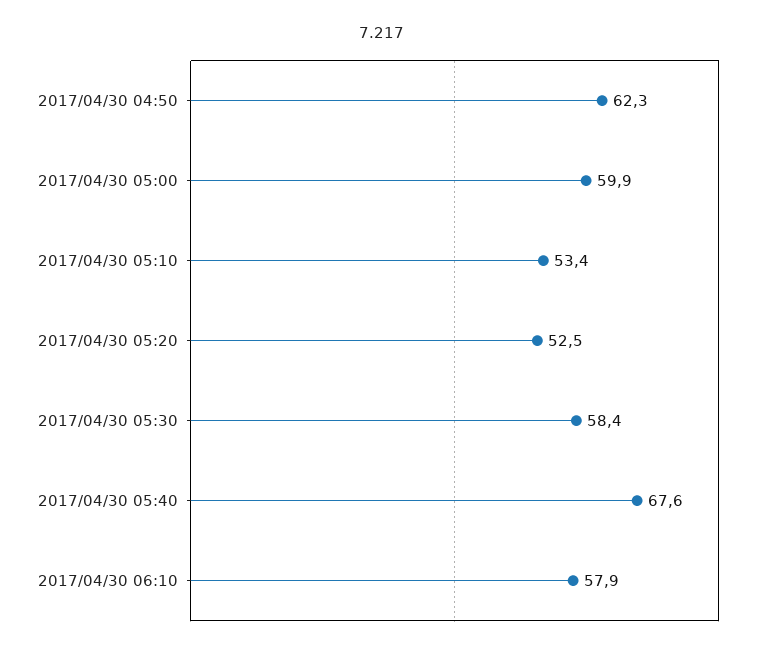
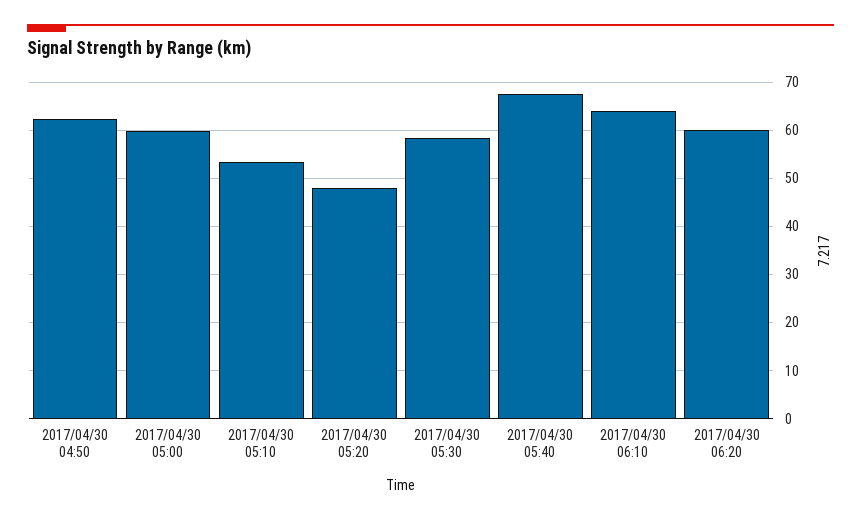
2017/04/30 05:20: 52.5 -> 48
2017/04/30 06:10: 57.9 -> 64
2017/04/30 06:20: none -> 60

